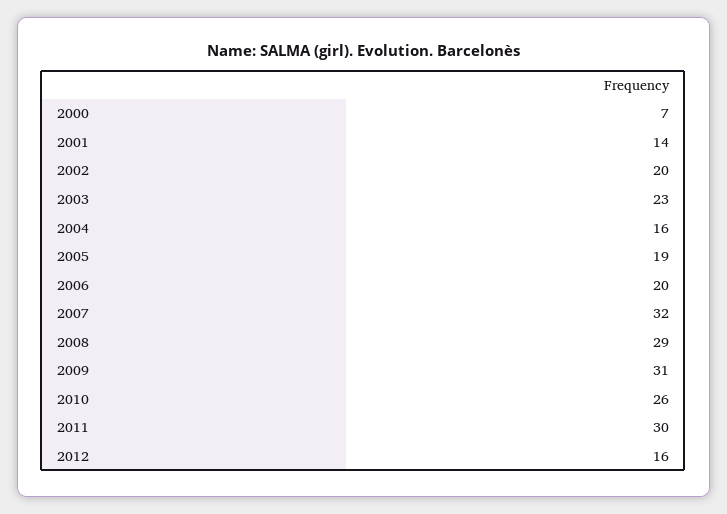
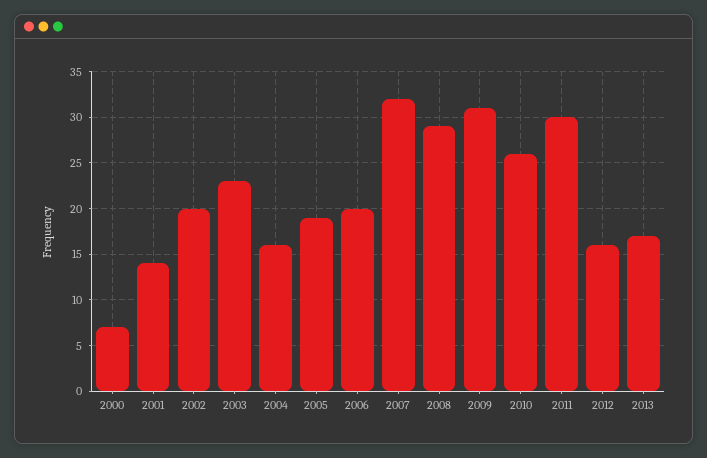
2013: none -> 17

